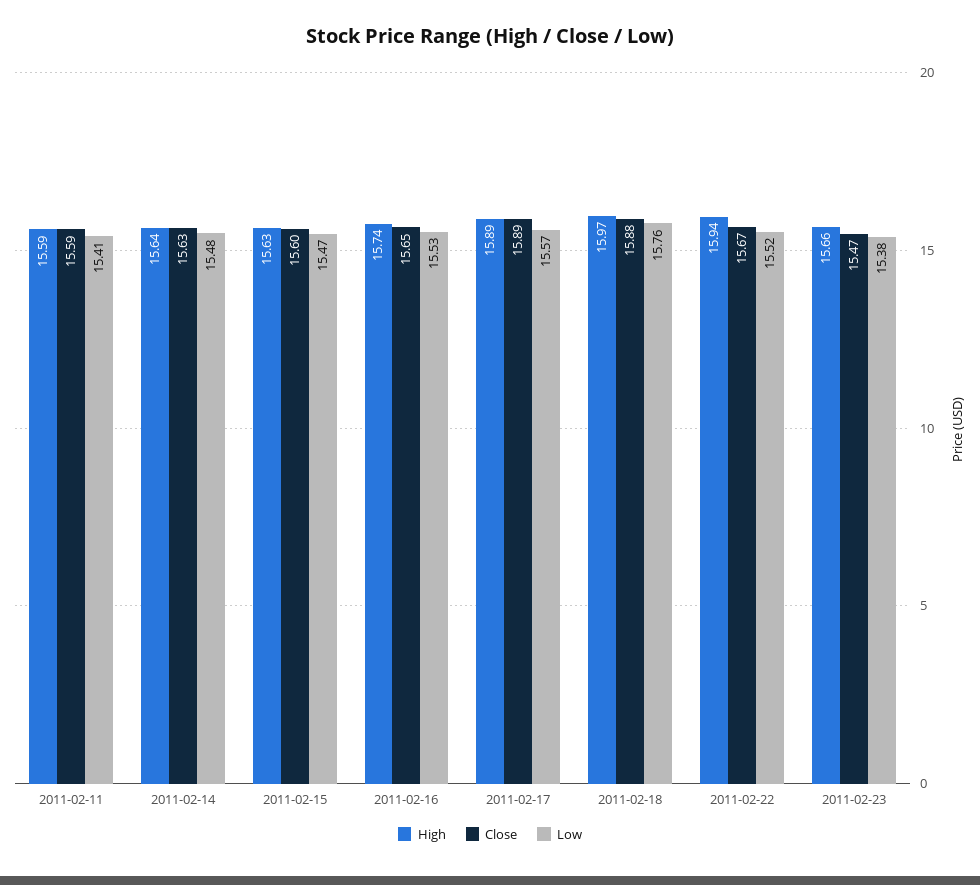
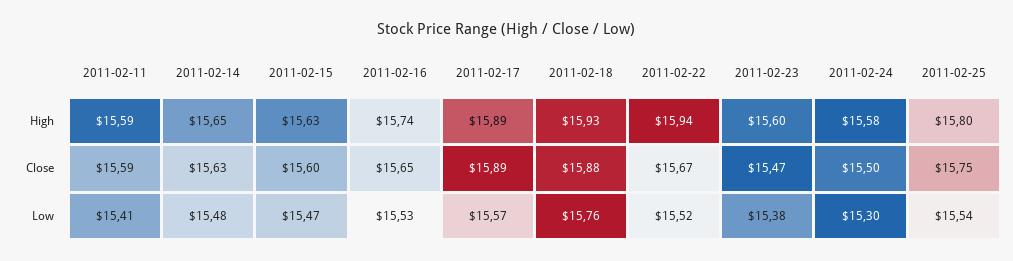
High, 2011-02-14: 15.64 -> 15.65
High, 2011-02-18: 15.97 -> 15.93
High, 2011-02-23: 15.66 -> 15.6
High, 2011-02-24: none -> 15.58
High, 2011-02-25: none -> 15.8
Close, 2011-02-24: none -> 15.5
Close, 2011-02-25: none -> 15.75
Low, 2011-02-24: none -> 15.3
Low, 2011-02-25: none -> 15.54

